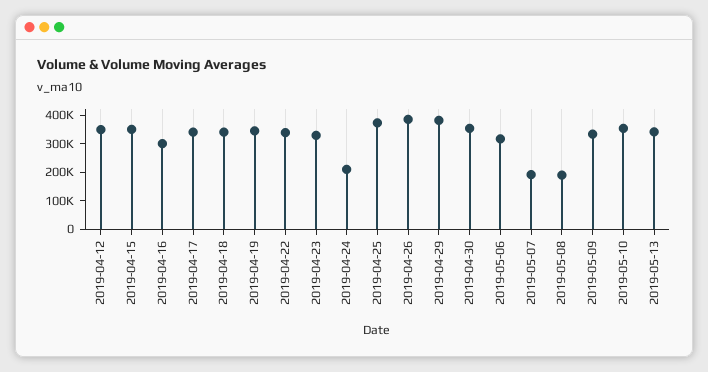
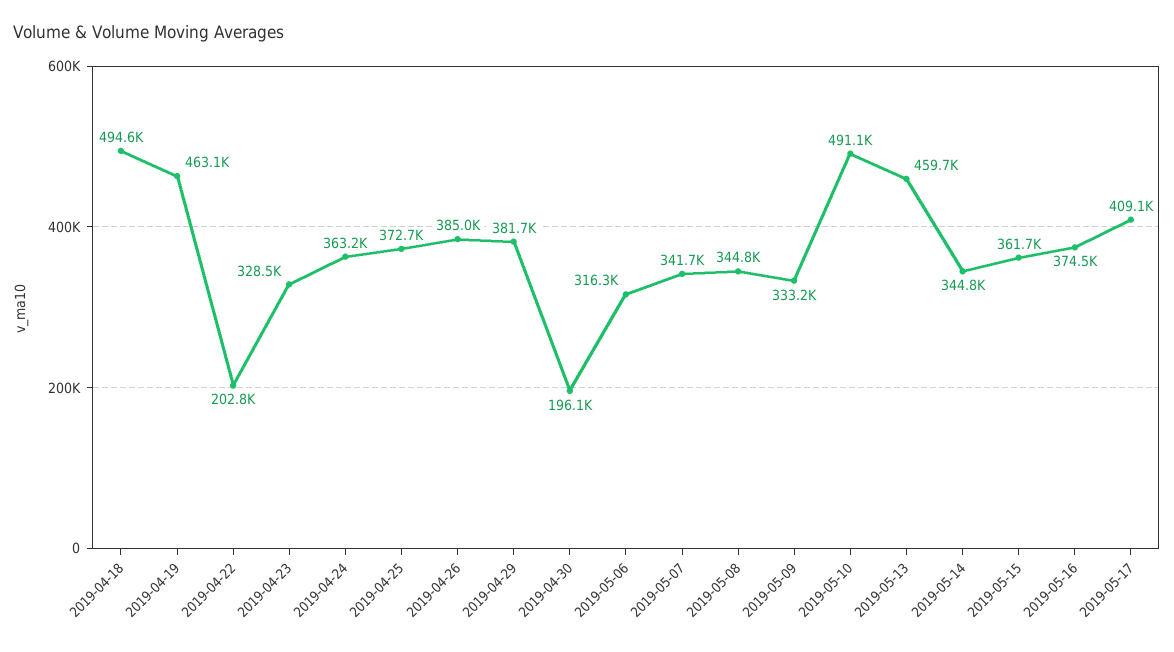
2019-04-12: 350000 -> none
2019-04-15: 350000 -> none
2019-04-16: 300000 -> none
2019-04-17: 350000 -> none
2019-04-18: 350000 -> 494600
2019-04-19: 350000 -> 463100
2019-04-22: 350000 -> 202800
2019-04-24: 200000 -> 363200
2019-04-30: 350000 -> 196100
2019-05-07: 200000 -> 341700
2019-05-08: 200000 -> 344800
2019-05-10: 350000 -> 491100
2019-05-13: 350000 -> 459700
2019-05-14: none -> 344800
2019-05-15: none -> 361700
2019-05-16: none -> 374500
2019-05-17: none -> 409100

